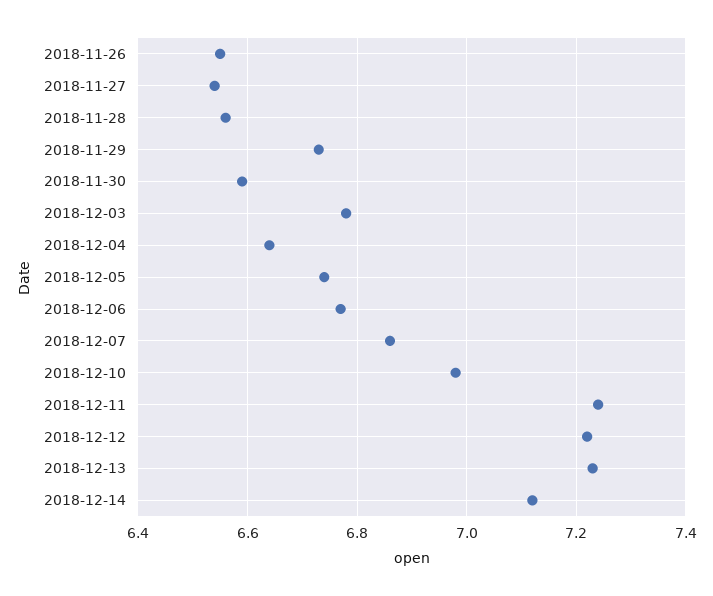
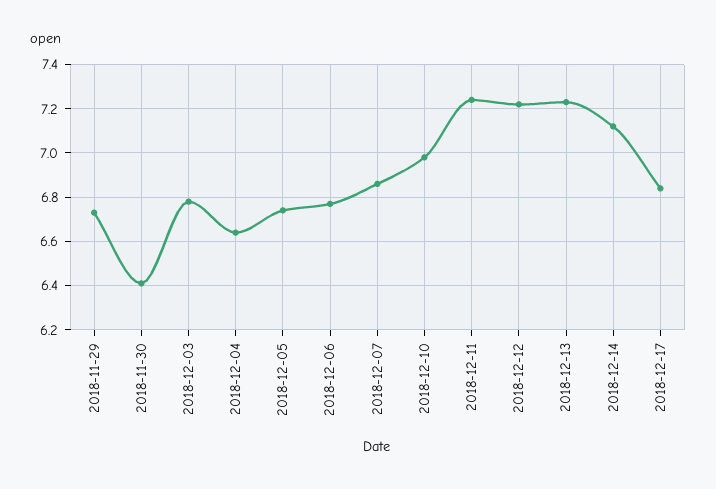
2018-11-26: 6.55 -> none
2018-11-27: 6.55 -> none
2018-11-28: 6.55 -> none
2018-11-30: 6.6 -> 6.4
2018-12-17: none -> 6.85

